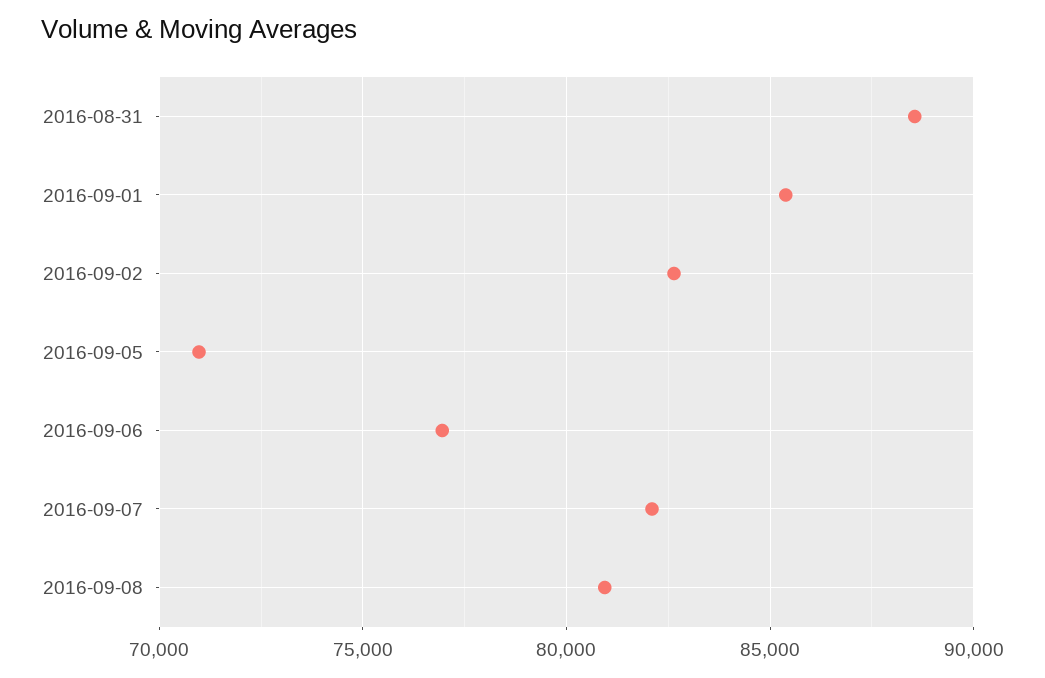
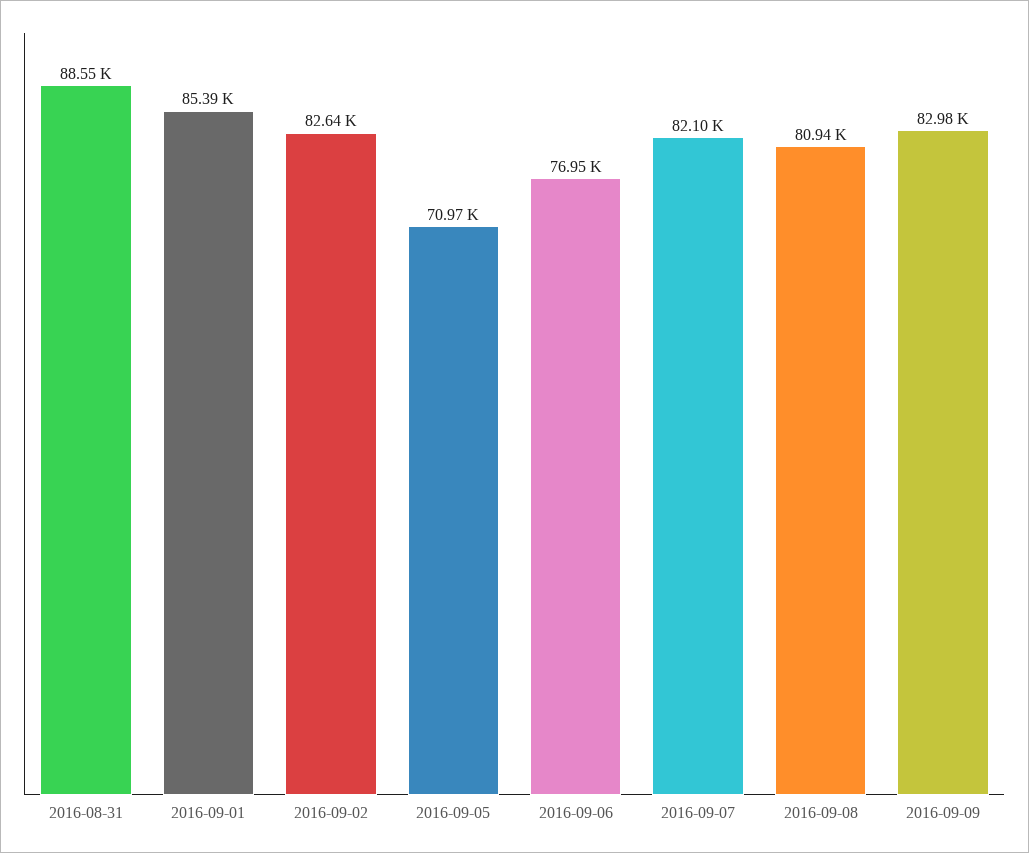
2016-09-09: none -> 82980

